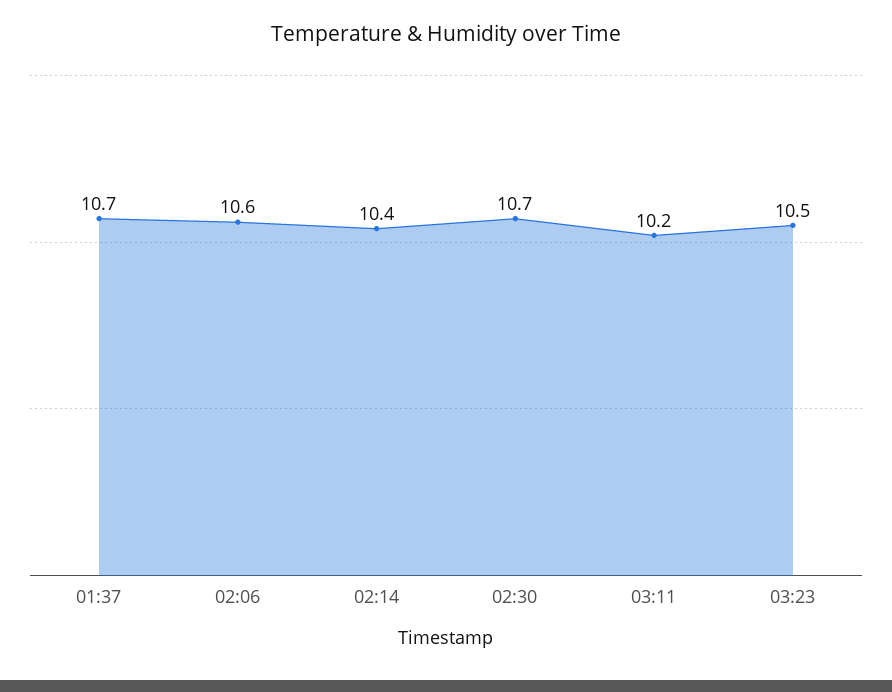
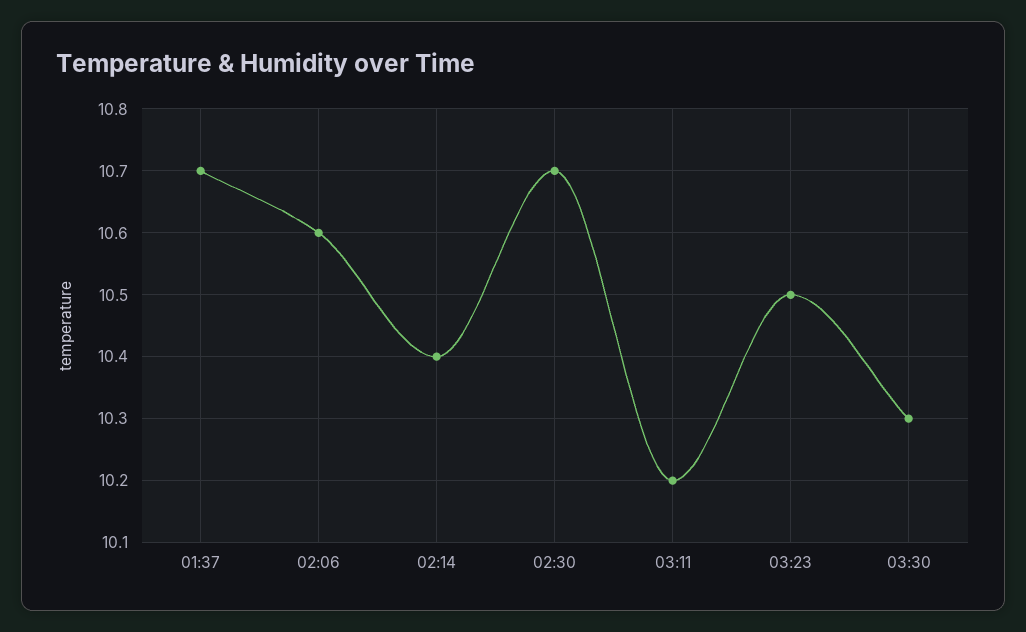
03:30: none -> 10.3

